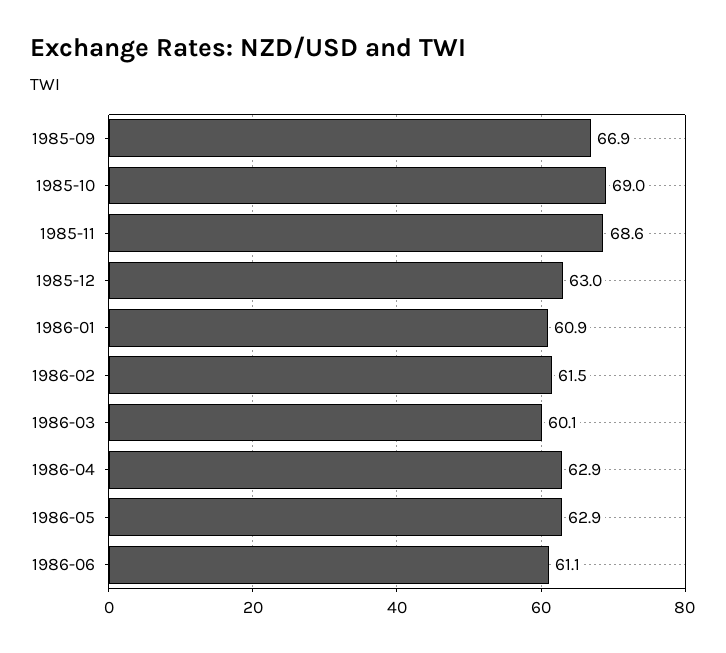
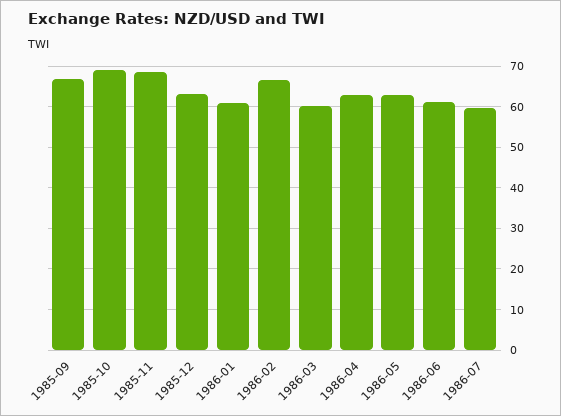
1986-02: 61.5 -> 66
1986-07: none -> 60

